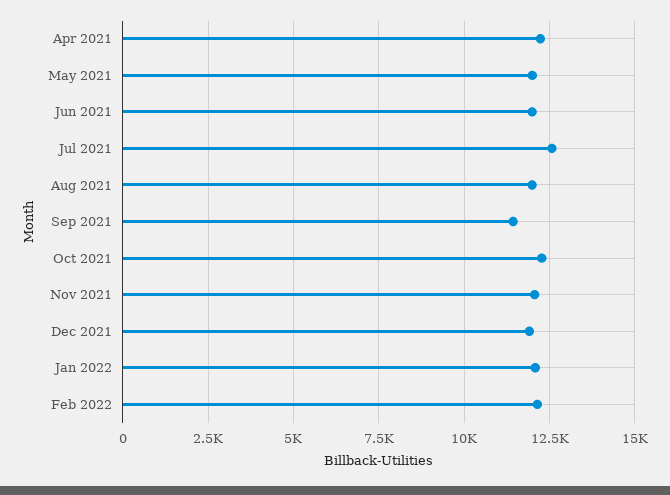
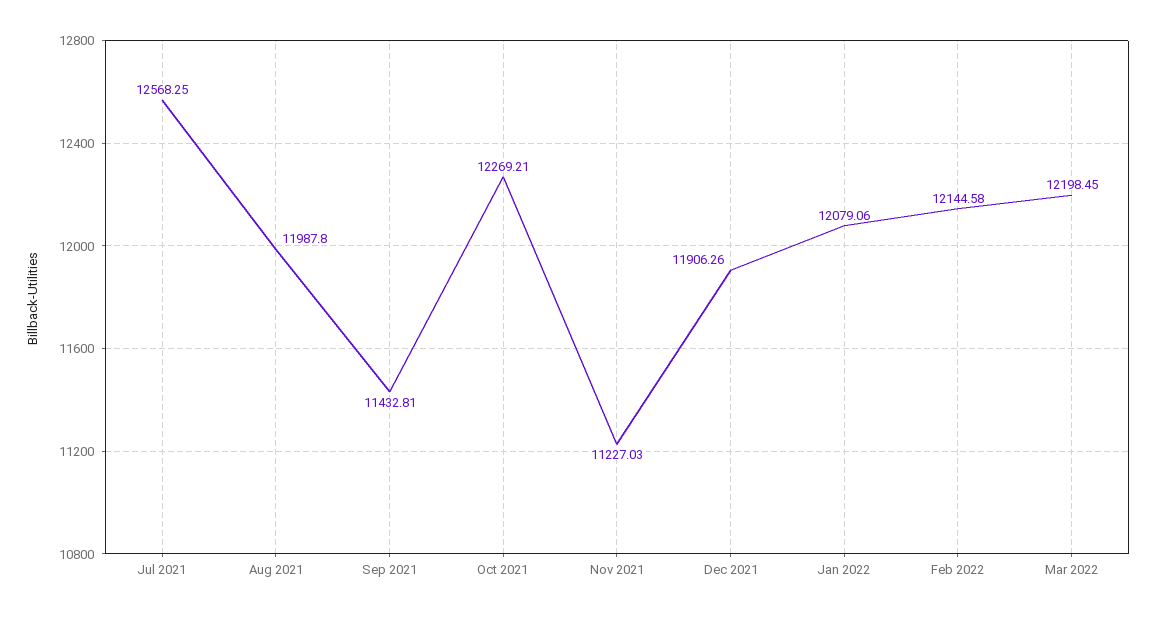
Apr 2021: 12250 -> none
May 2021: 12000 -> none
Jun 2021: 12000 -> none
Nov 2021: 12000 -> 11227.03
Mar 2022: none -> 12198.45

